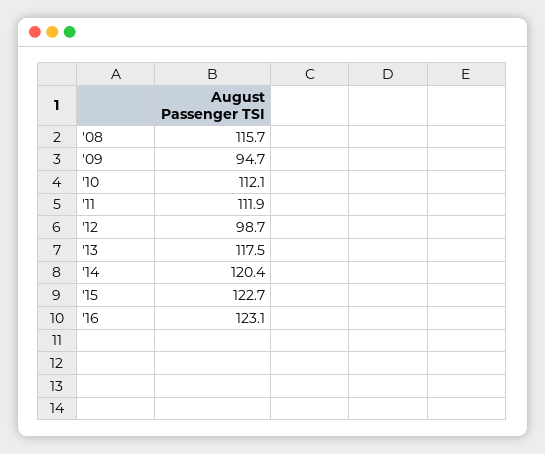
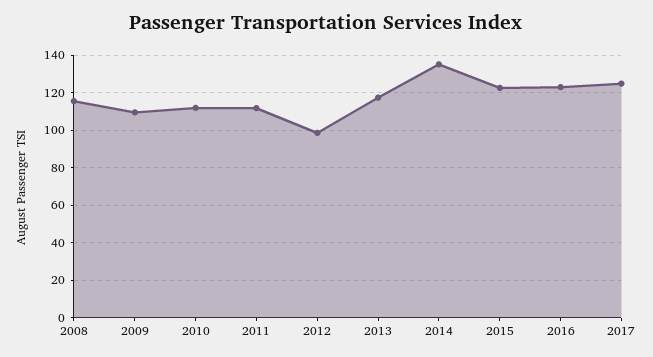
'09: 94.7 -> 110
'14: 120.4 -> 135
2017: none -> 125

